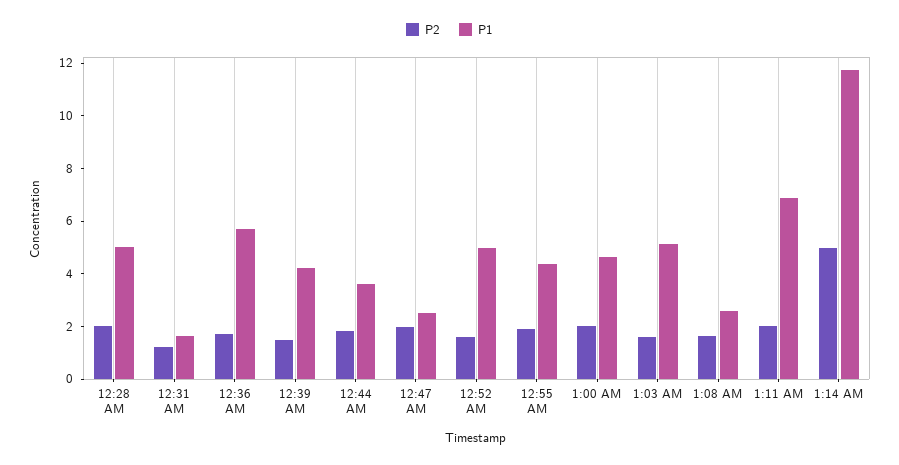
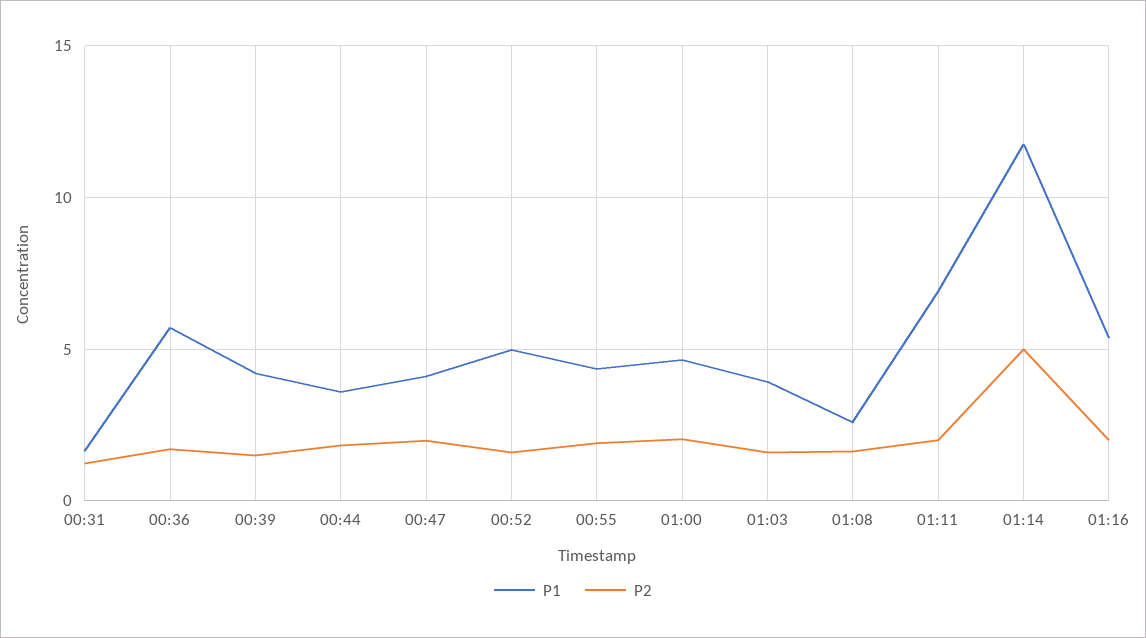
P2, 12:28 AM: 2 -> none
P1, 12:28 AM: 5 -> none
P1, 12:47 AM: 2.5 -> 4
P1, 1:03 AM: 5 -> 4
P1, 01:16: none -> 5.5
P2, 01:16: none -> 2

